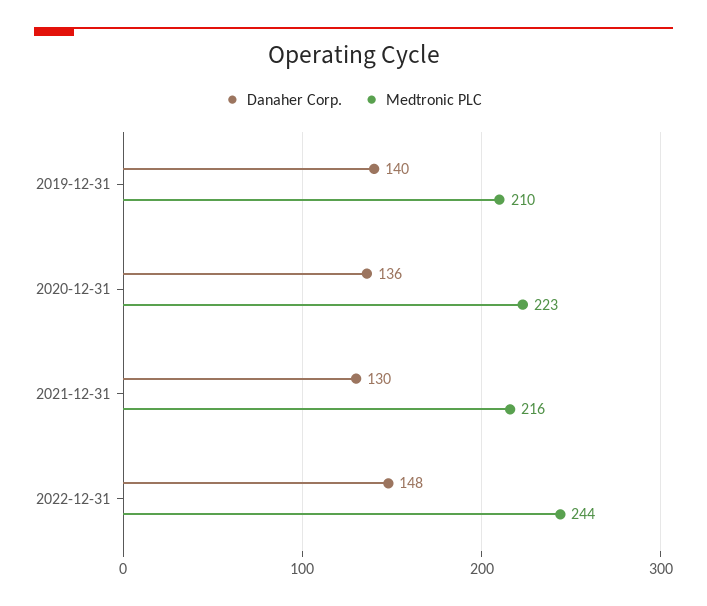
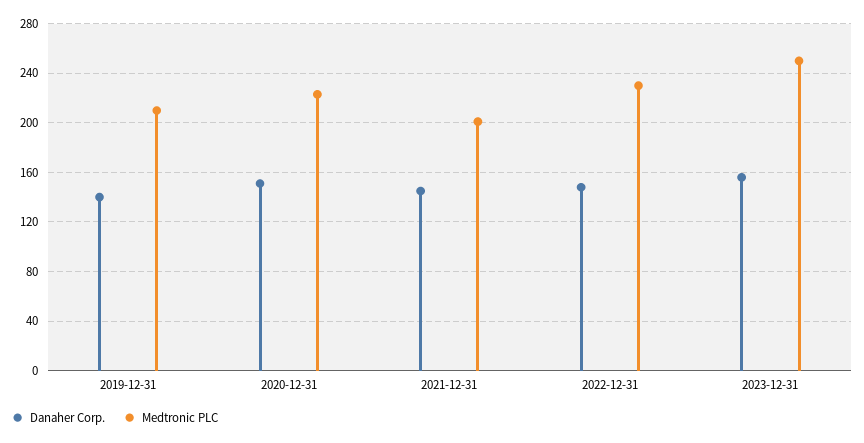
Danaher Corp., 2020-12-31: 136 -> 150
Danaher Corp., 2021-12-31: 130 -> 145
Medtronic PLC, 2021-12-31: 216 -> 200
Medtronic PLC, 2022-12-31: 244 -> 230
Danaher Corp., 2023-12-31: none -> 155
Medtronic PLC, 2023-12-31: none -> 250

